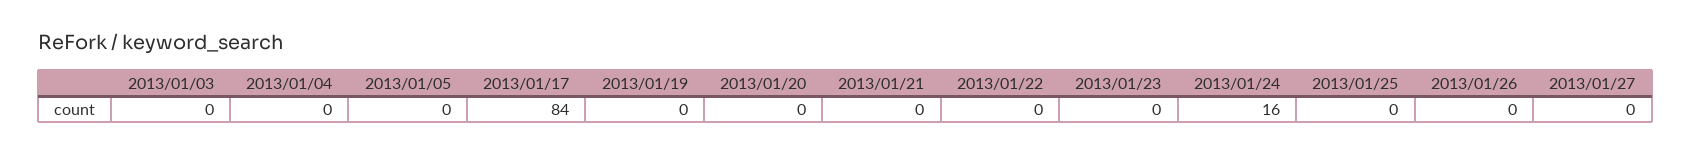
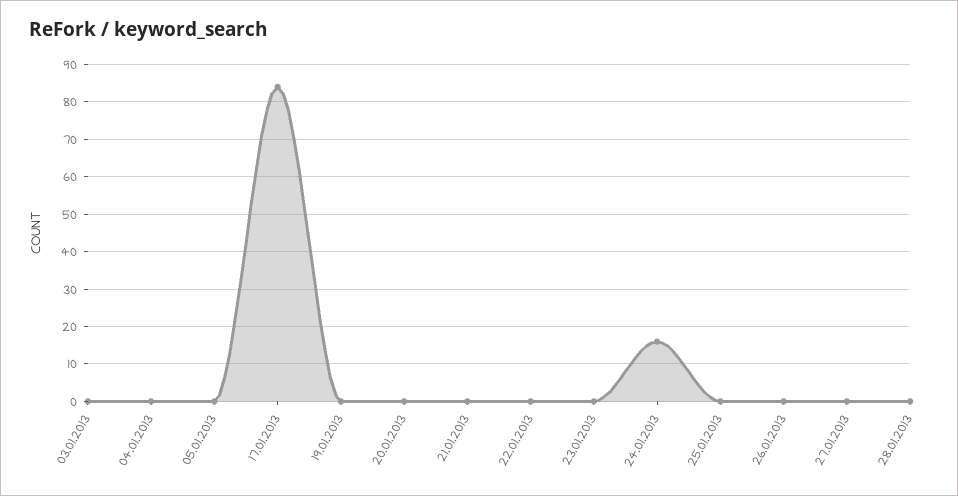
28.01.2013: none -> 0

